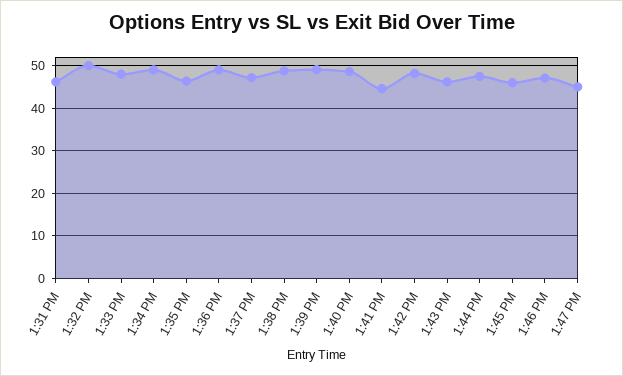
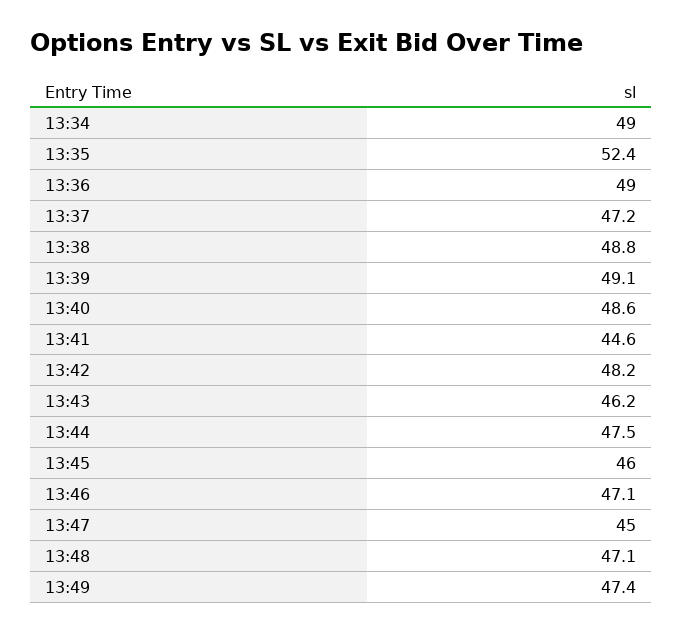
1:31 PM: 46 -> none
1:32 PM: 50 -> none
1:33 PM: 48 -> none
1:35 PM: 46 -> 52.4
13:48: none -> 47.1
13:49: none -> 47.4

